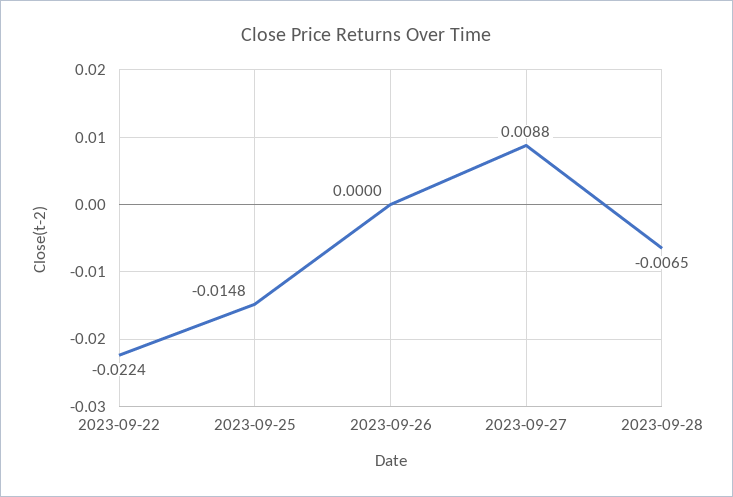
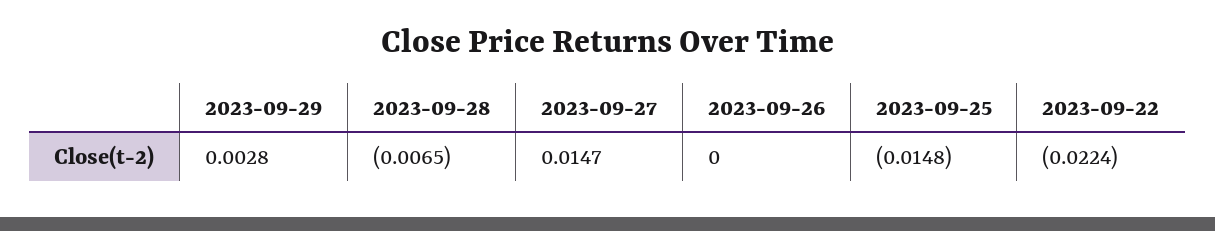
2023-09-27: 0.0088 -> 0.0147
2023-09-29: none -> 0.0028

